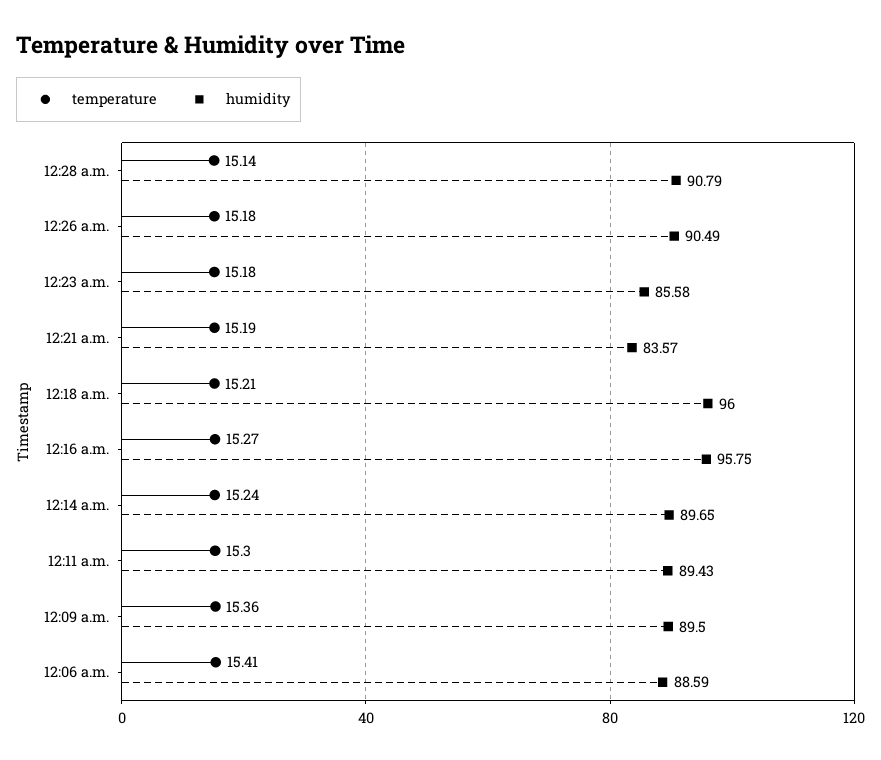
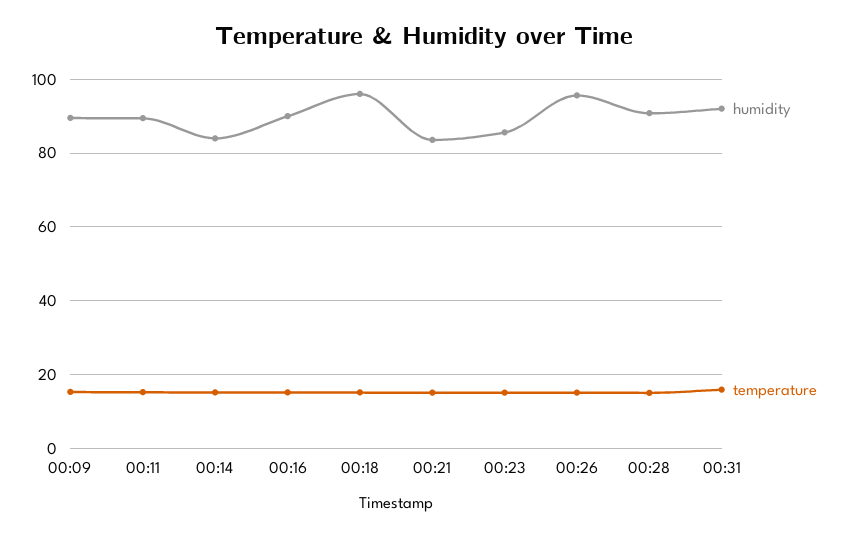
humidity, 12:26 a.m.: 90.49 -> 96
humidity, 12:16 a.m.: 95.75 -> 90
humidity, 12:14 a.m.: 89.65 -> 84
temperature, 12:06 a.m.: 15.41 -> none
humidity, 12:06 a.m.: 88.59 -> none
humidity, 00:31: none -> 92
temperature, 00:31: none -> 16

